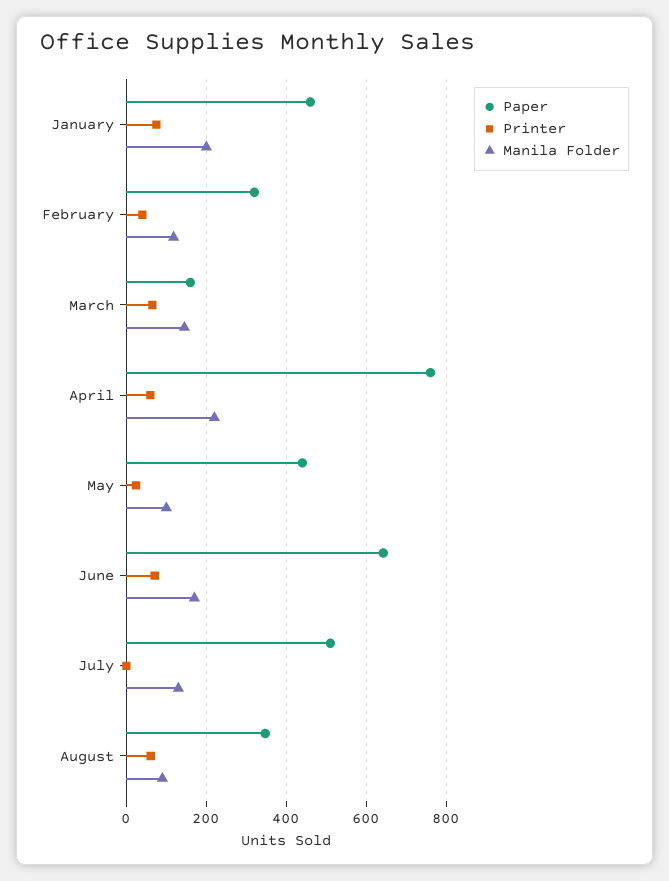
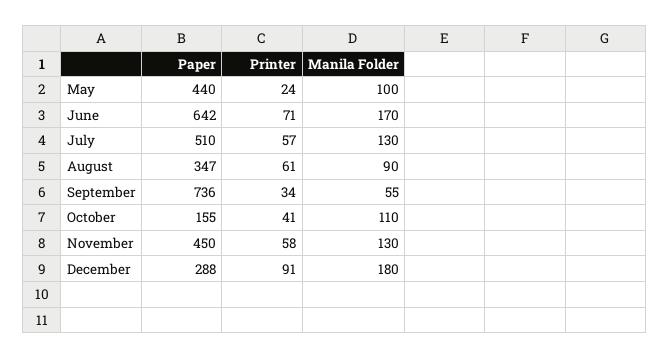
Paper, January: 460 -> none
Printer, January: 80 -> none
Manila Folder, January: 200 -> none
Paper, February: 320 -> none
Printer, February: 40 -> none
Manila Folder, February: 120 -> none
Paper, March: 160 -> none
Printer, March: 60 -> none
Manila Folder, March: 140 -> none
Paper, April: 760 -> none
Printer, April: 60 -> none
Manila Folder, April: 220 -> none
Printer, July: 0 -> 57
Paper, September: none -> 736
Printer, September: none -> 34
Manila Folder, September: none -> 55
Paper, October: none -> 155
Printer, October: none -> 41
Manila Folder, October: none -> 110
Paper, November: none -> 450
Printer, November: none -> 58
Manila Folder, November: none -> 130
Paper, December: none -> 288
Printer, December: none -> 91
Manila Folder, December: none -> 180

